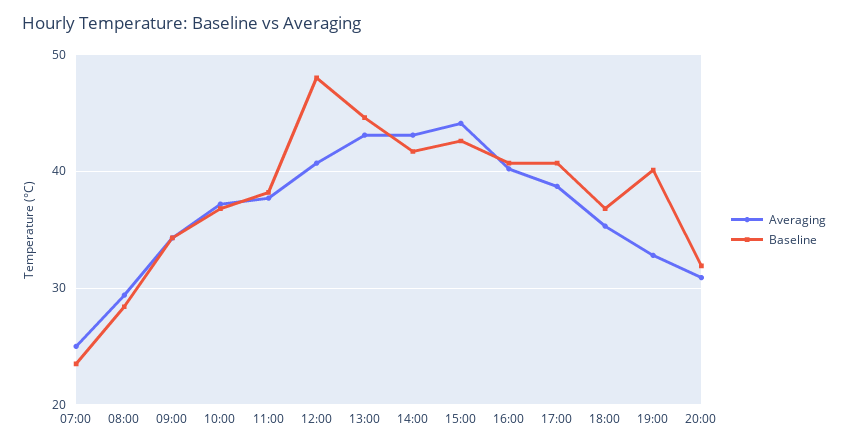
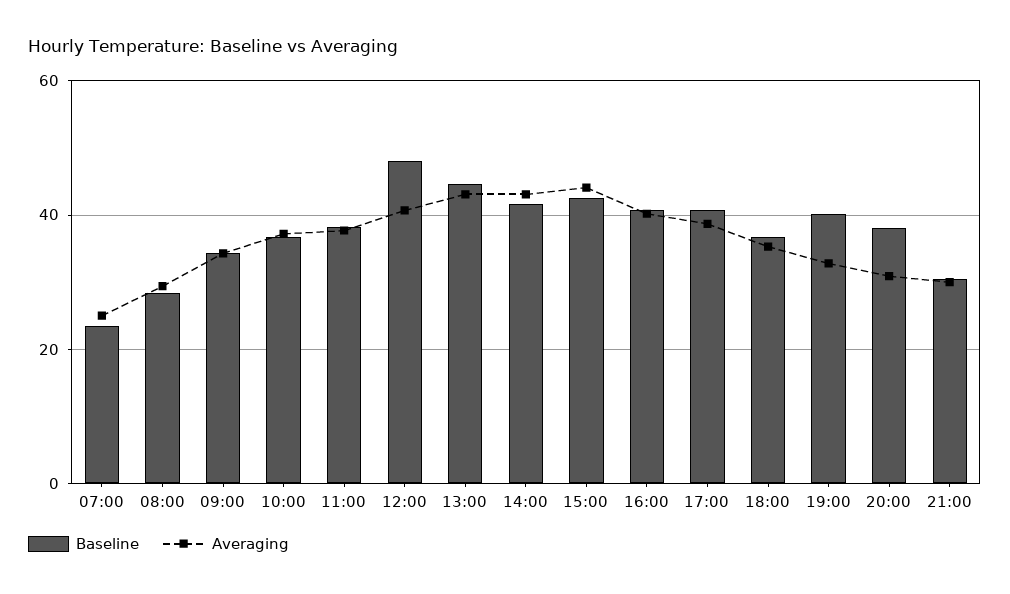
Baseline, 20:00: 32 -> 38
Baseline, 21:00: none -> 30
Averaging, 21:00: none -> 30

